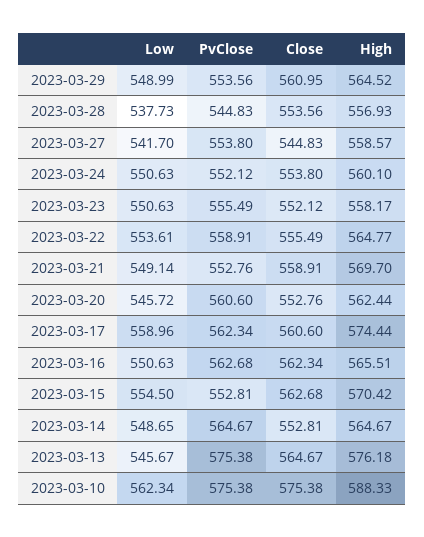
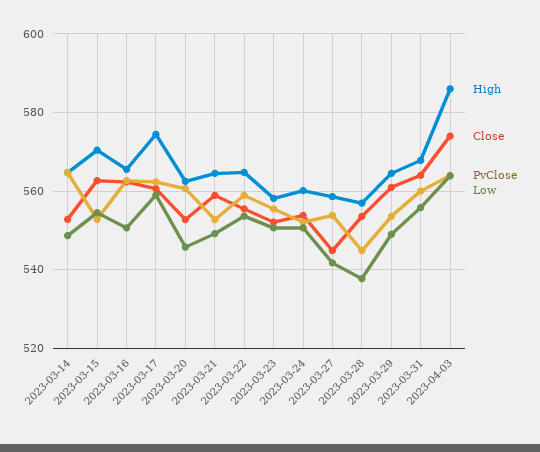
High, 2023-03-21: 569.7 -> 564
Low, 2023-03-13: 545.67 -> none
PvClose, 2023-03-13: 575.38 -> none
Close, 2023-03-13: 564.67 -> none
High, 2023-03-13: 576.18 -> none
Low, 2023-03-10: 562.34 -> none
PvClose, 2023-03-10: 575.38 -> none
Close, 2023-03-10: 575.38 -> none
High, 2023-03-10: 588.33 -> none
High, 2023-03-31: none -> 568
Close, 2023-03-31: none -> 564
PvClose, 2023-03-31: none -> 560
Low, 2023-03-31: none -> 556
High, 2023-04-03: none -> 586
Close, 2023-04-03: none -> 574
PvClose, 2023-04-03: none -> 564
Low, 2023-04-03: none -> 564

